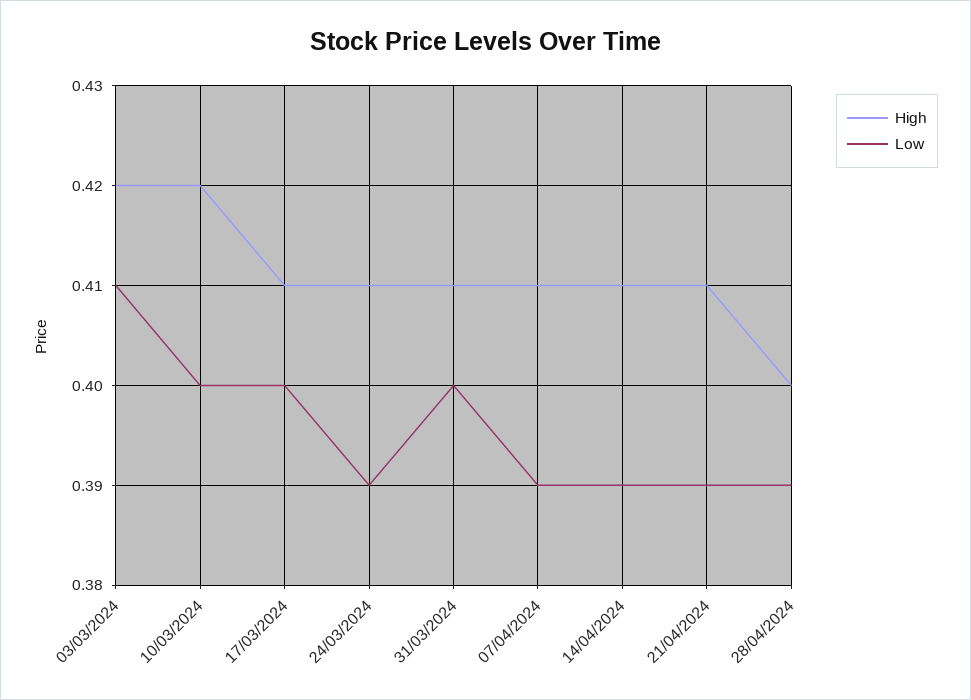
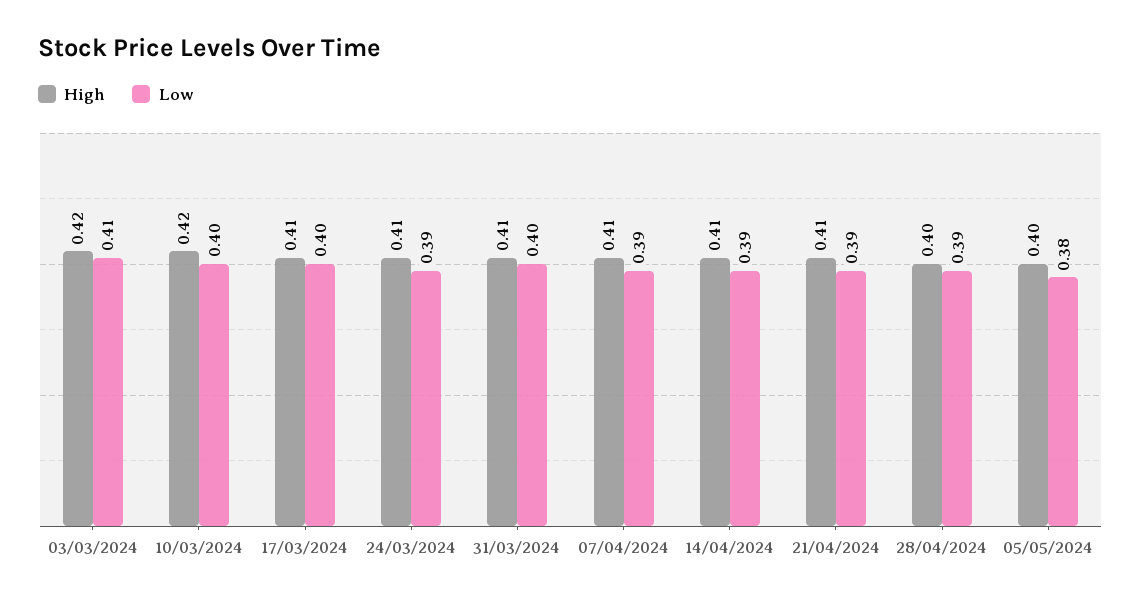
High, 05/05/2024: none -> 0.4
Low, 05/05/2024: none -> 0.38

